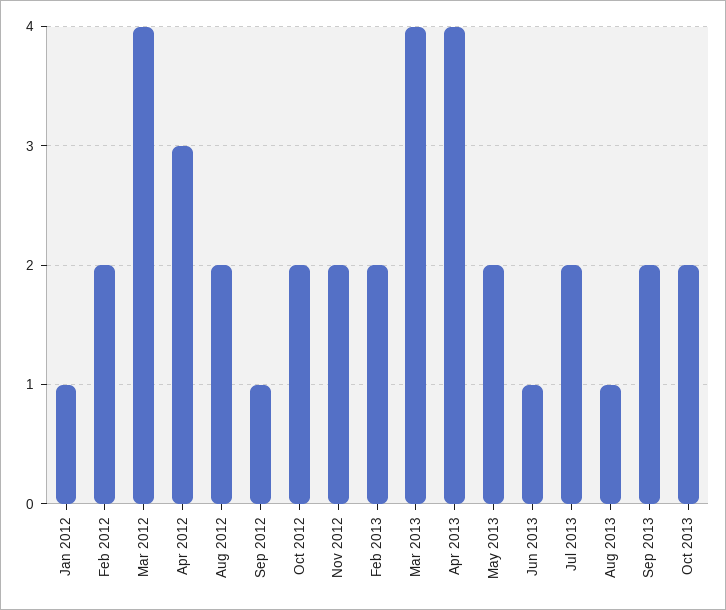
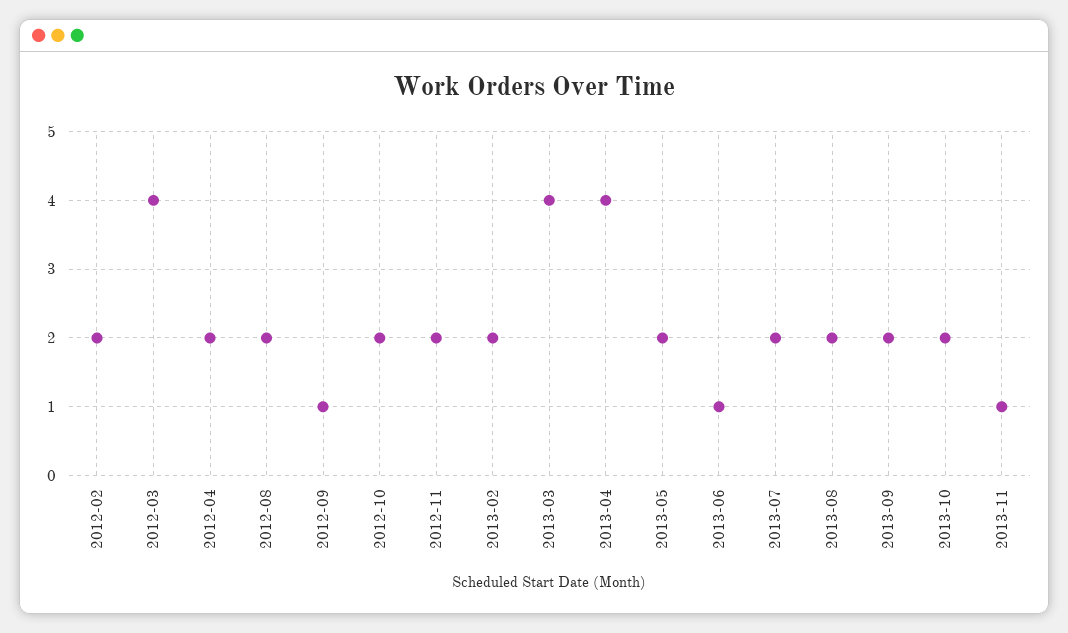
Jan 2012: 1 -> none
Apr 2012: 3 -> 2
Aug 2013: 1 -> 2
2013-11: none -> 1

